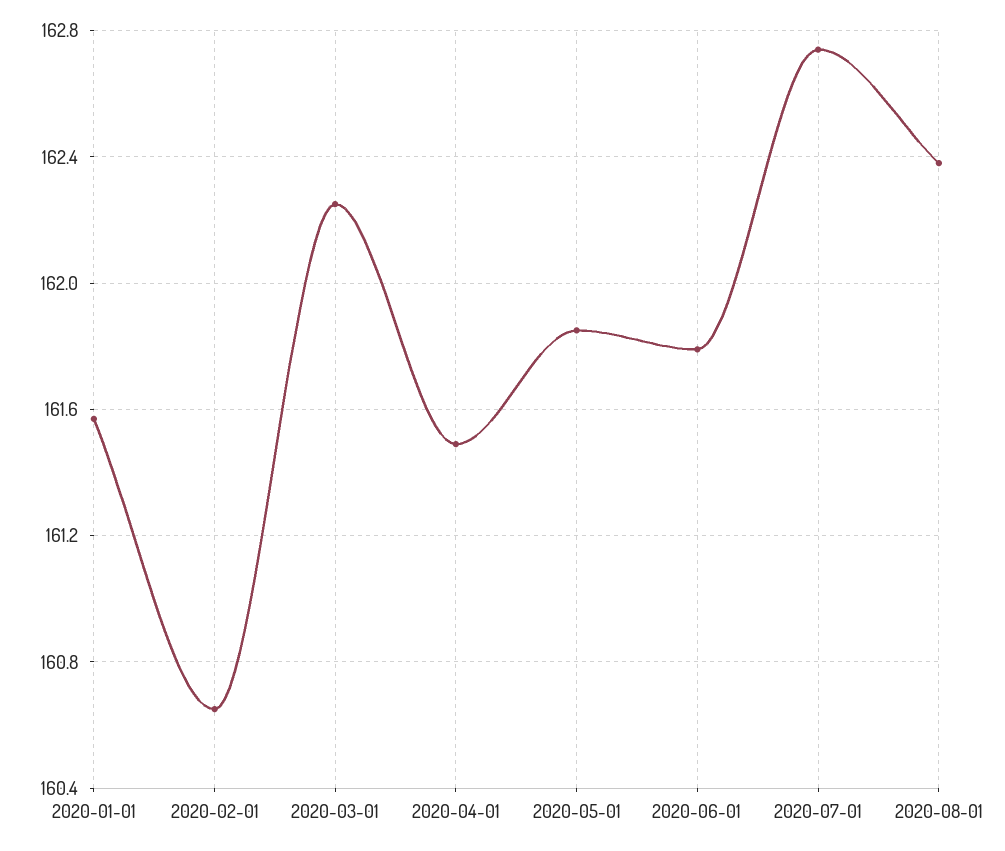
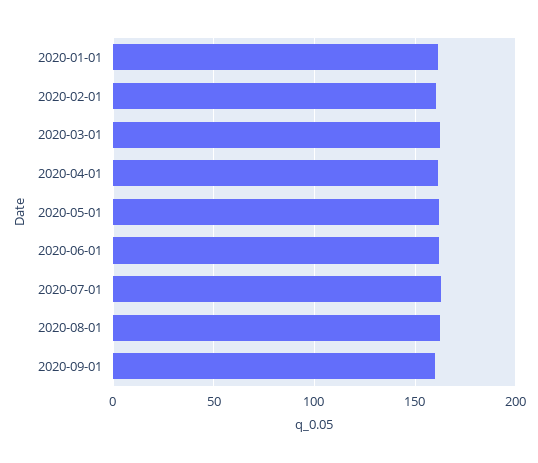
2020-09-01: none -> 160

